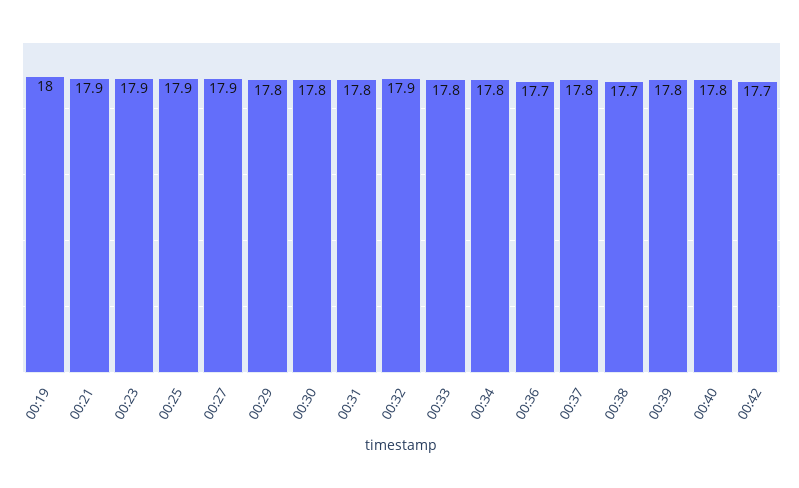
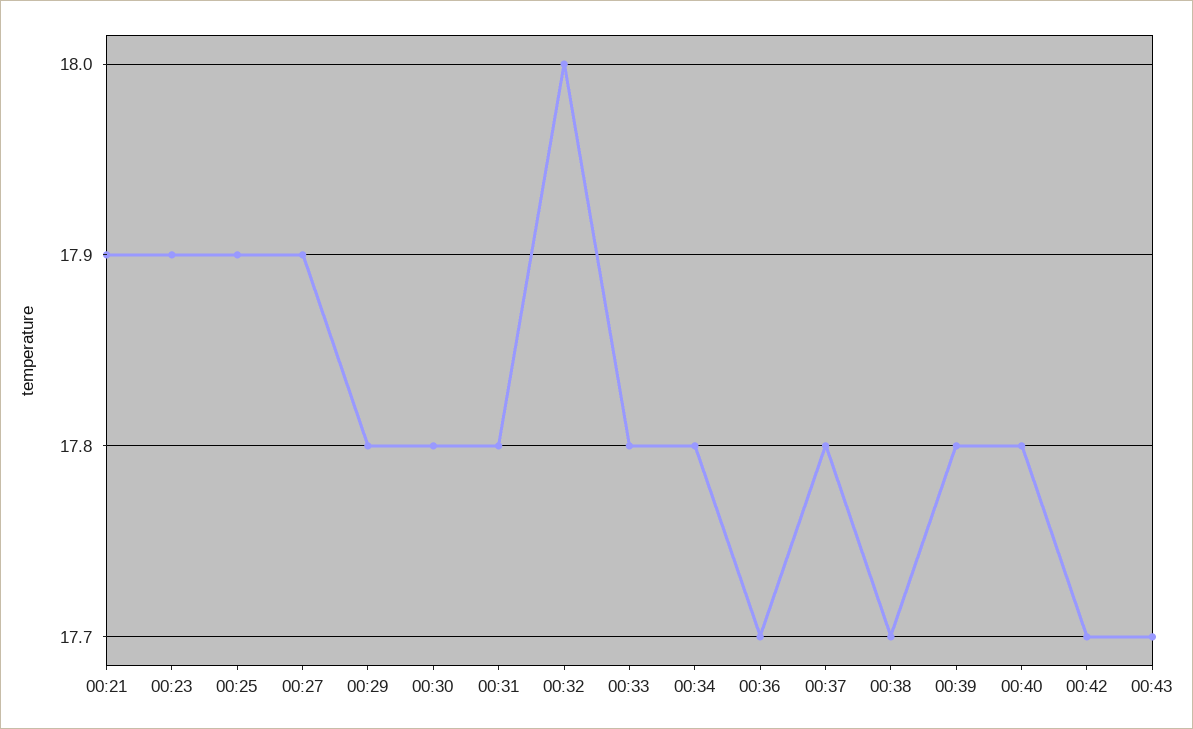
00:19: 18 -> none
00:32: 17.9 -> 18
00:43: none -> 17.7

